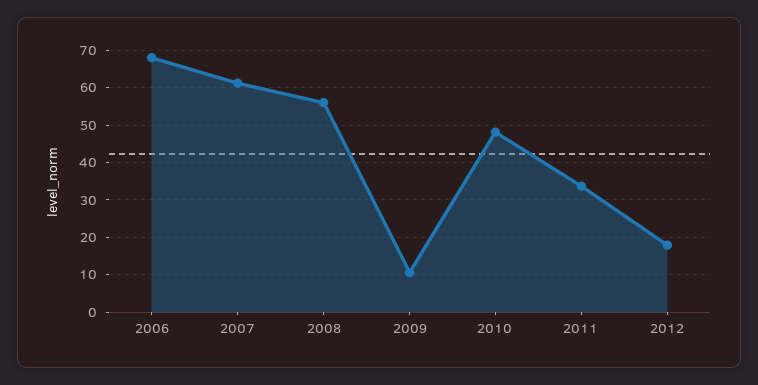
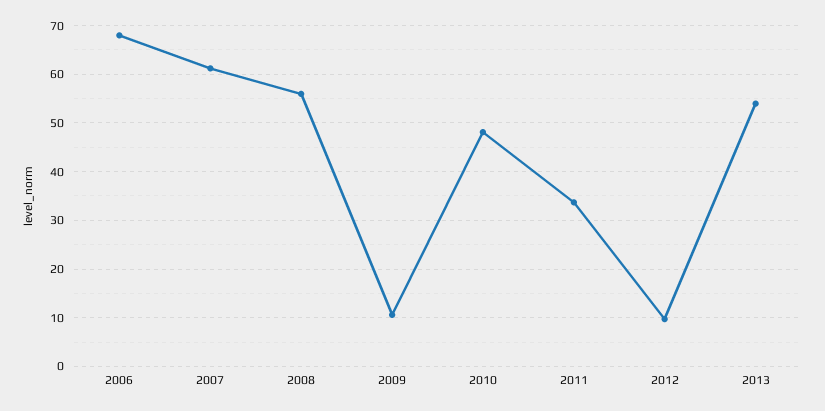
2012: 18 -> 10
2013: none -> 54

